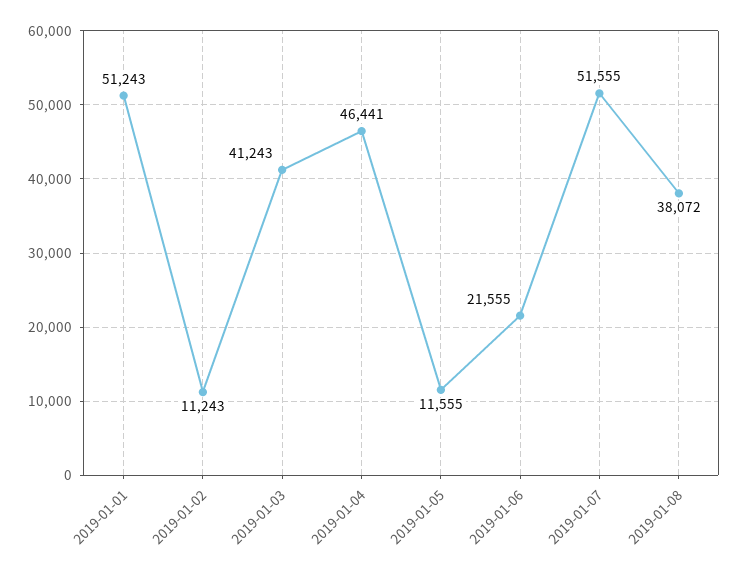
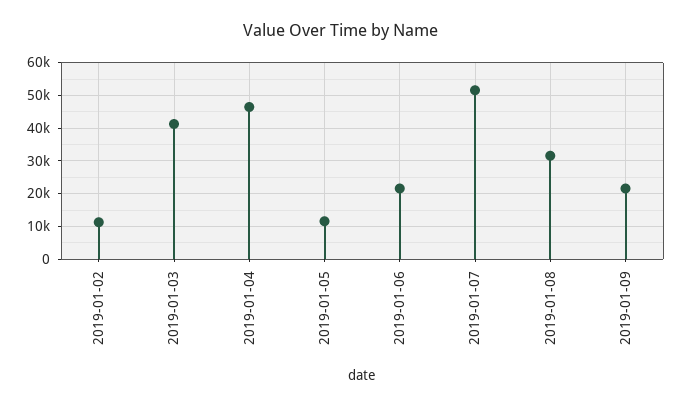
2019-01-01: 51243 -> none
2019-01-08: 38072 -> 32000
2019-01-09: none -> 22000

